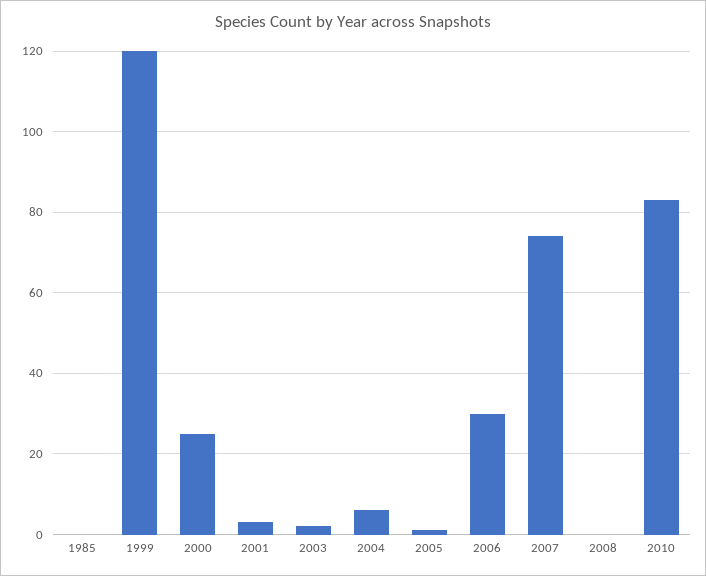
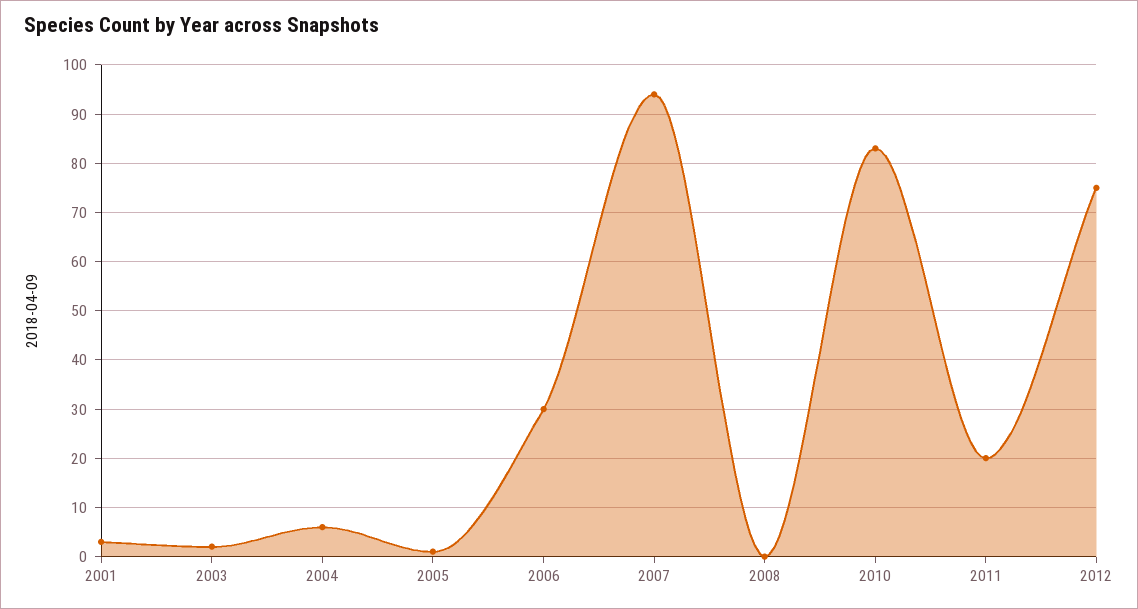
1985: 0 -> none
1999: 120 -> none
2000: 25 -> none
2007: 75 -> 95
2011: none -> 20
2012: none -> 75

